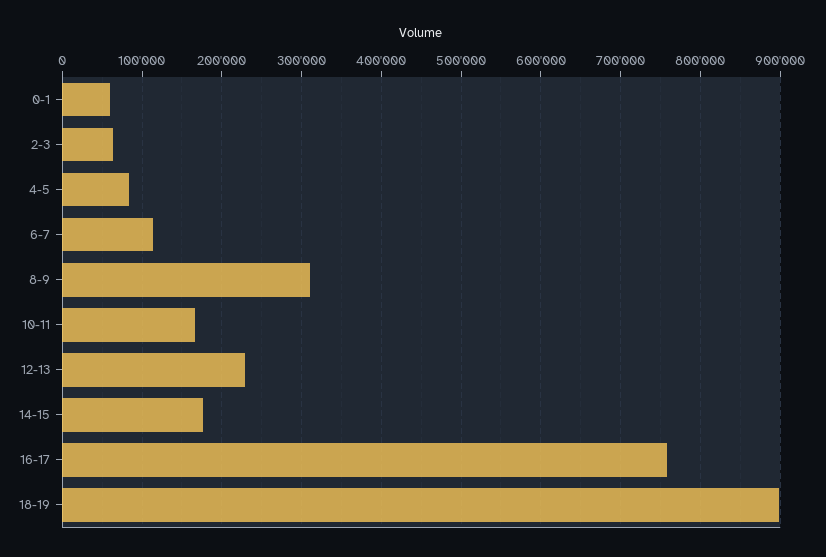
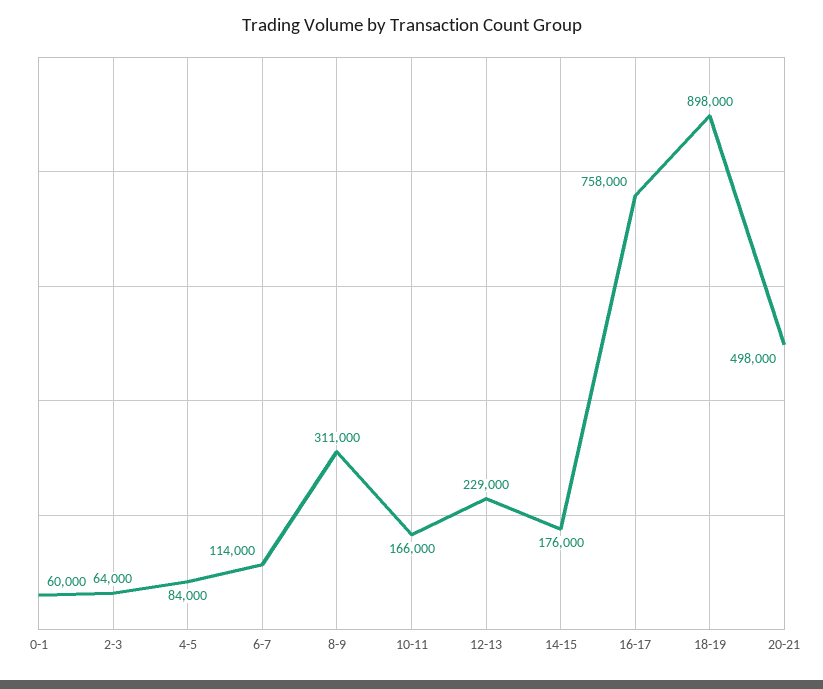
20-21: none -> 498000

